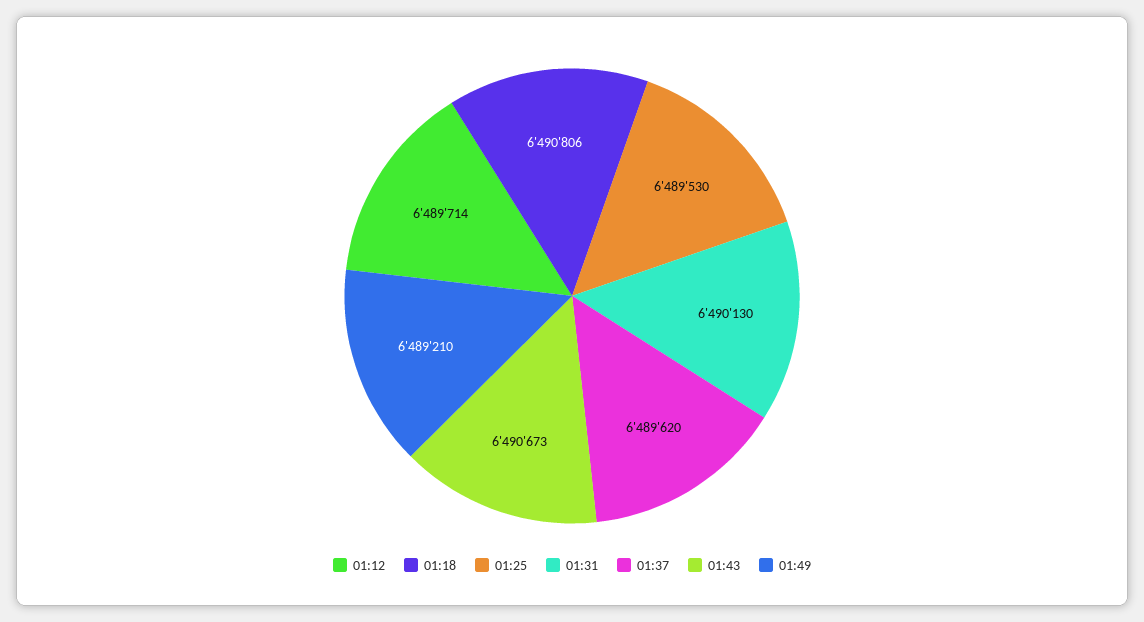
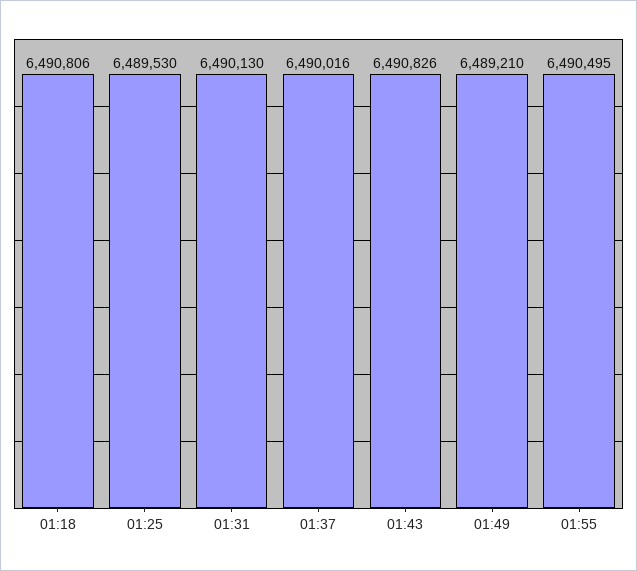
01:12: 6489714 -> none
01:37: 6489620 -> 6490016
01:43: 6490673 -> 6490826
01:55: none -> 6490495

